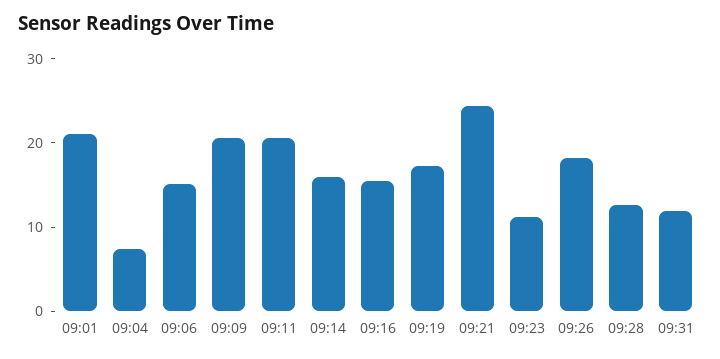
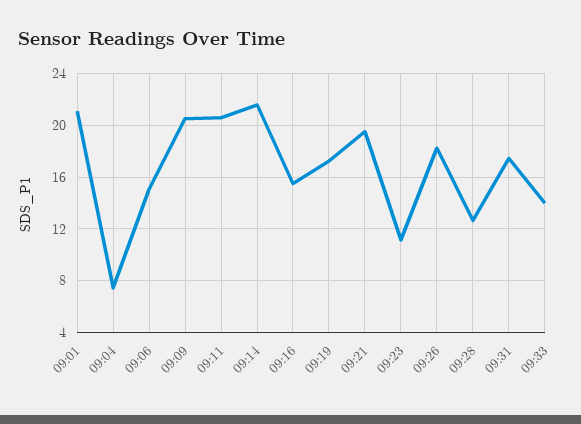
09:14: 16 -> 21.5
09:21: 24 -> 19.5
09:31: 12 -> 17.5
09:33: none -> 14

